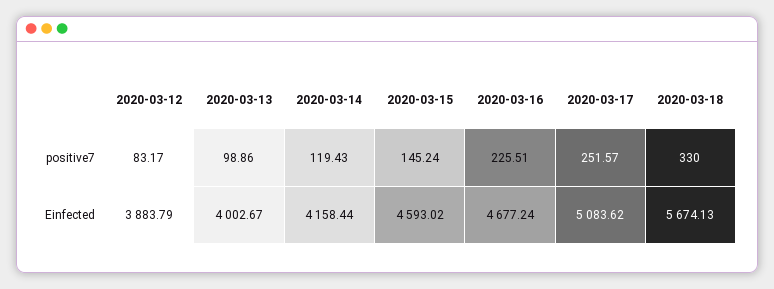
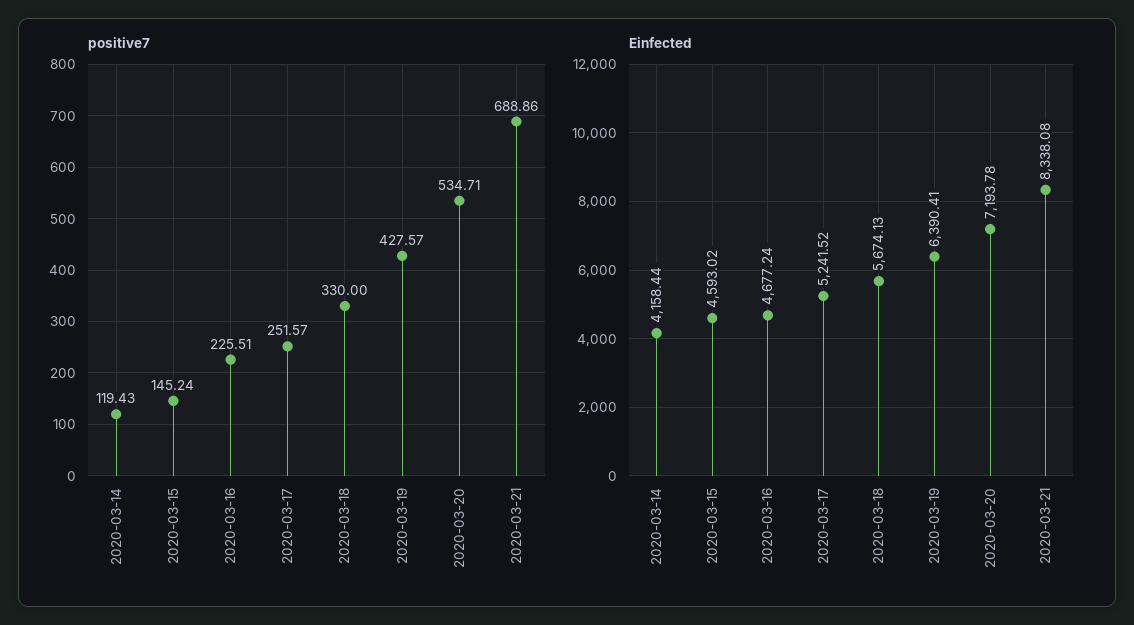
positive7, 2020-03-12: 83.17 -> none
positive7, 2020-03-13: 98.86 -> none
Einfected, 2020-03-12: 3883.79 -> none
Einfected, 2020-03-13: 4002.67 -> none
Einfected, 2020-03-17: 5083.62 -> 5241.52
positive7, 2020-03-19: none -> 427.57
positive7, 2020-03-20: none -> 534.71
positive7, 2020-03-21: none -> 688.86
Einfected, 2020-03-19: none -> 6390.41
Einfected, 2020-03-20: none -> 7193.78
Einfected, 2020-03-21: none -> 8338.08

